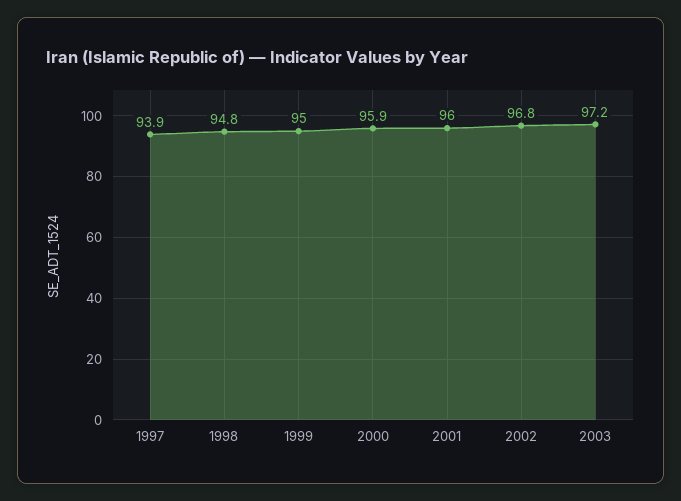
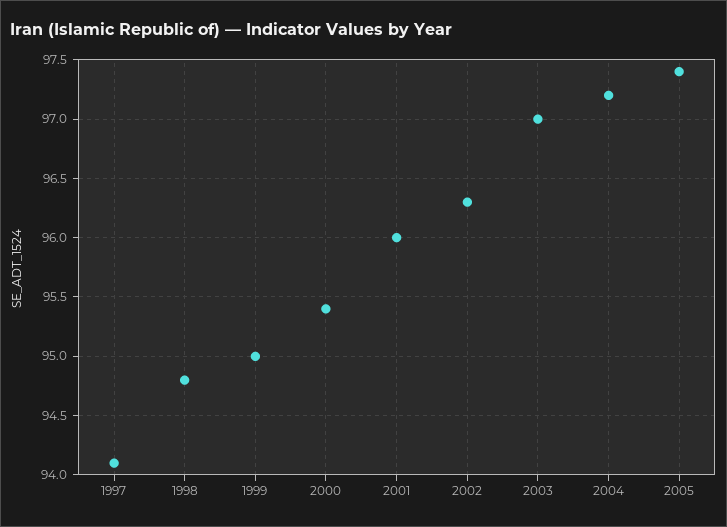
1997: 93.9 -> 94.1
2000: 95.9 -> 95.4
2002: 96.8 -> 96.3
2003: 97.2 -> 97
2004: none -> 97.2
2005: none -> 97.4

